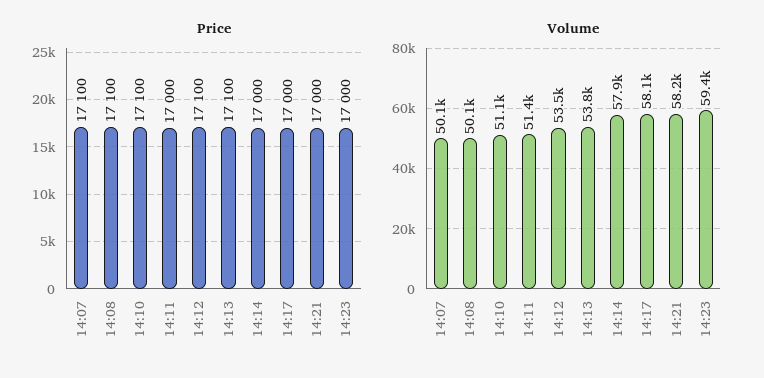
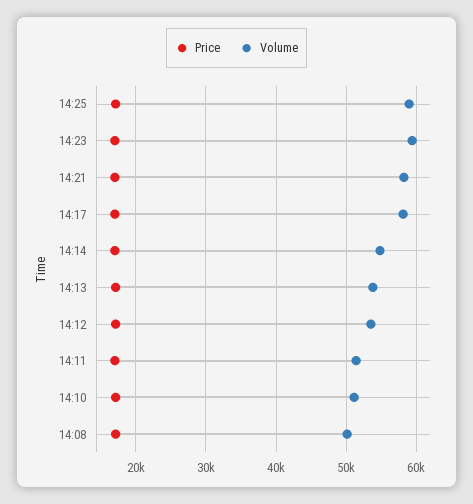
Price, 14:07: 17100 -> none
Volume, 14:07: 50100 -> none
Volume, 14:14: 57900 -> 55000
Price, 14:25: none -> 17000
Volume, 14:25: none -> 59000

